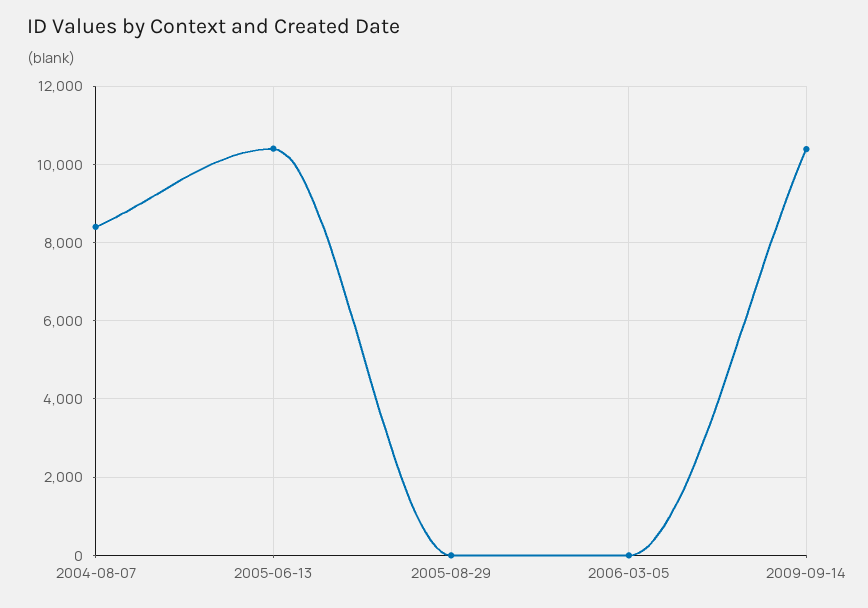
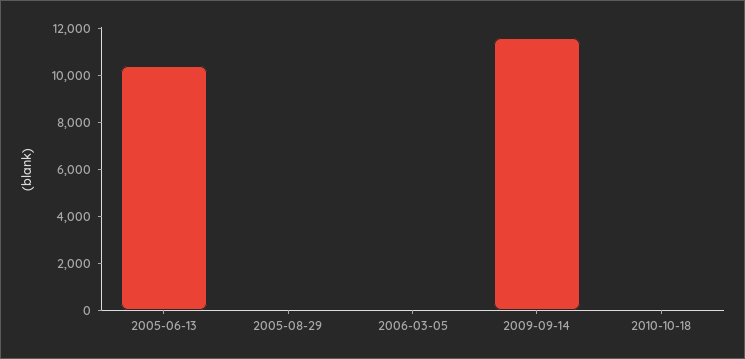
2004-08-07: 8400 -> none
2009-09-14: 10400 -> 11500
2010-10-18: none -> 0

